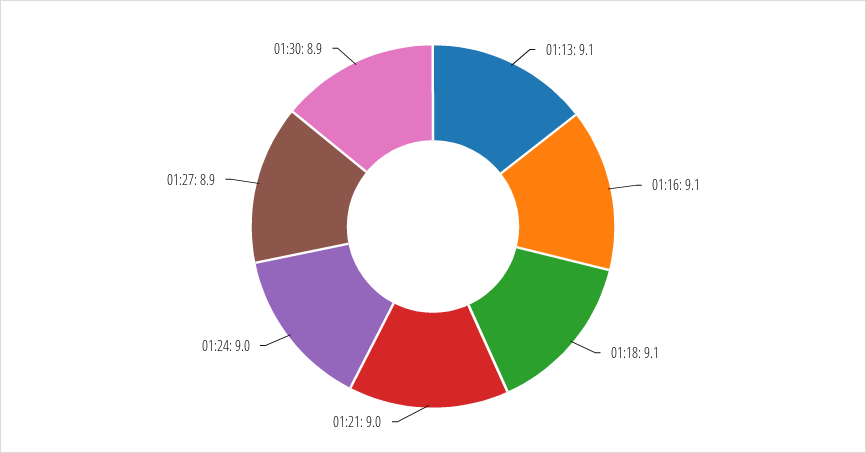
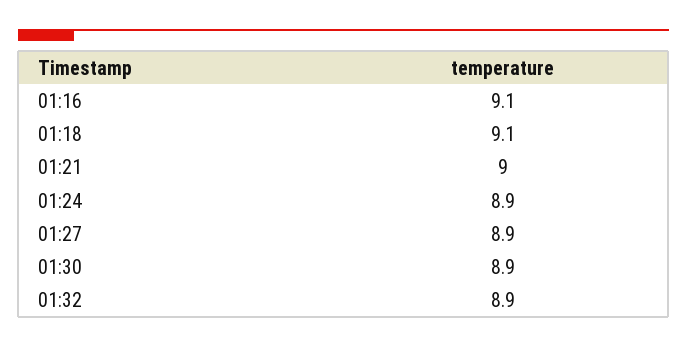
01:13: 9.1 -> none
01:24: 9 -> 8.9
01:32: none -> 8.9

